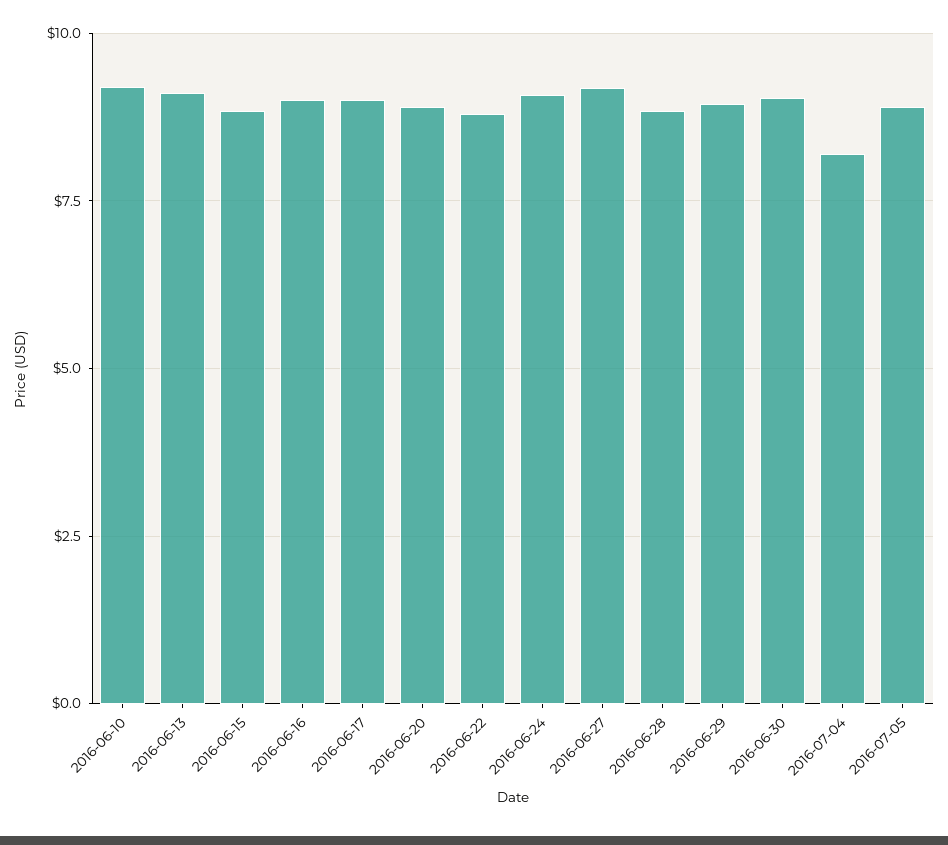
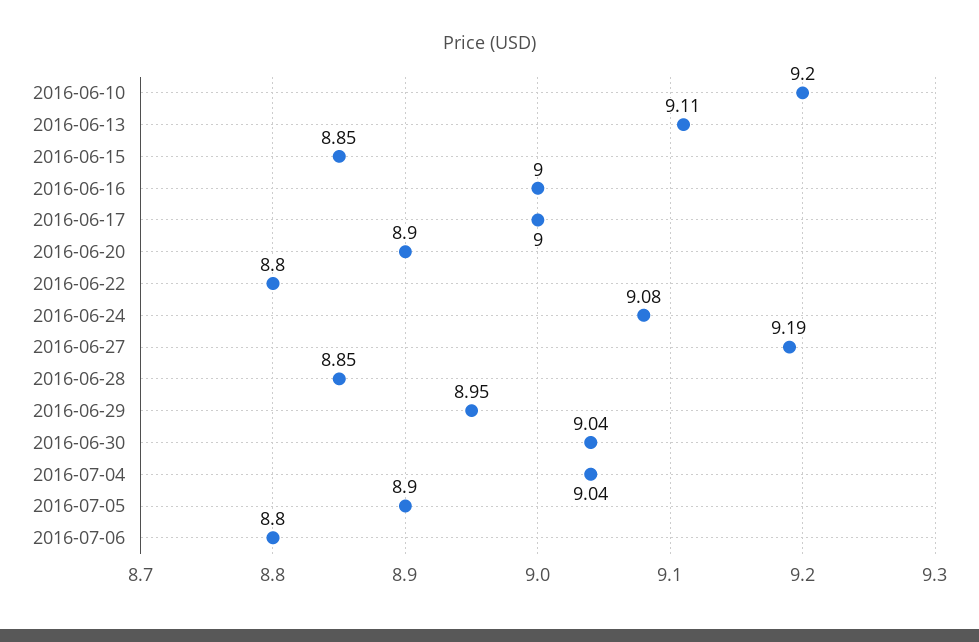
2016-07-04: 8.25 -> 9.04
2016-07-06: none -> 8.8

